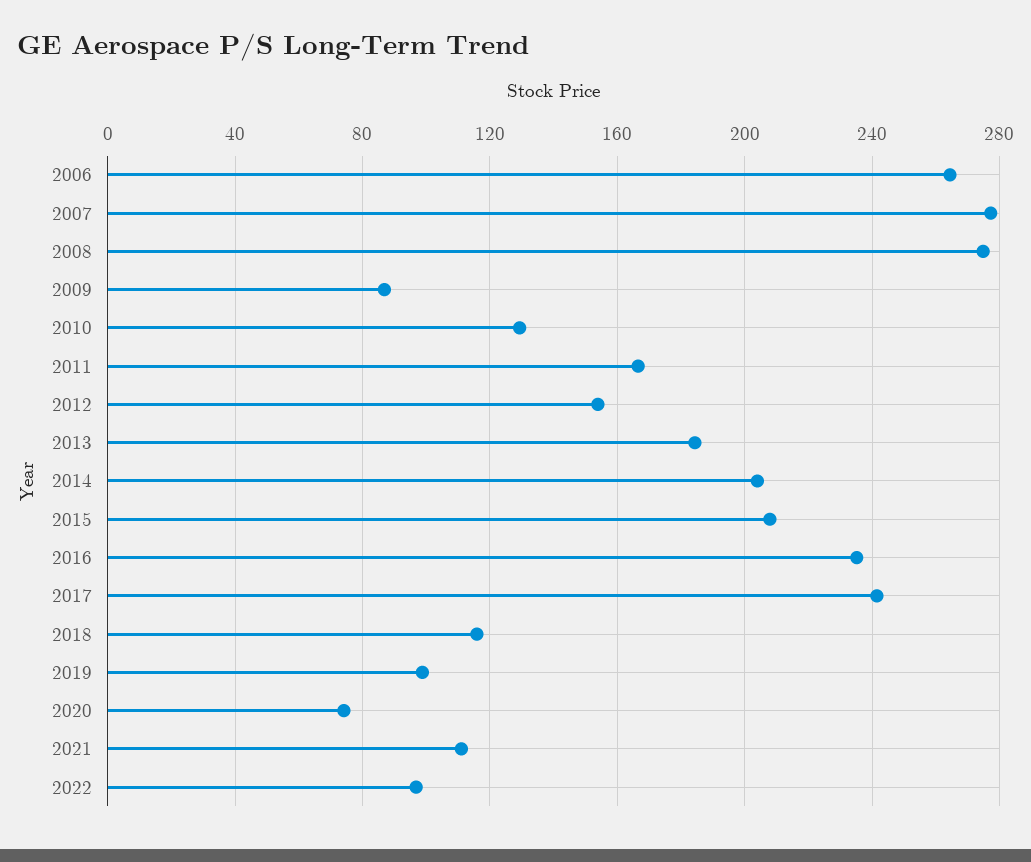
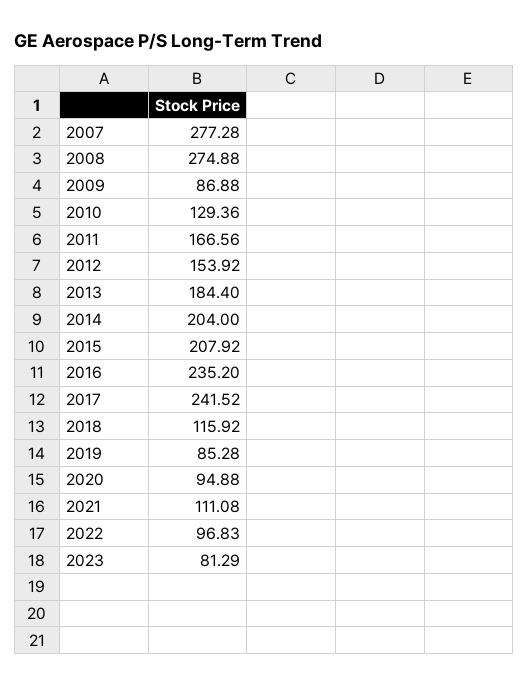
2006: 265 -> none
2019: 100 -> 85.28
2020: 75 -> 94.88
2023: none -> 81.29

